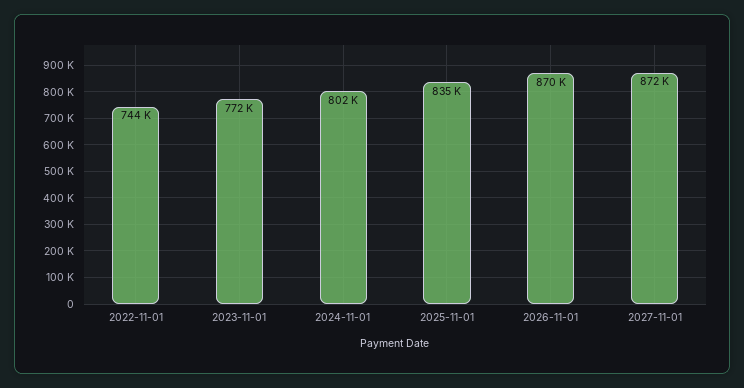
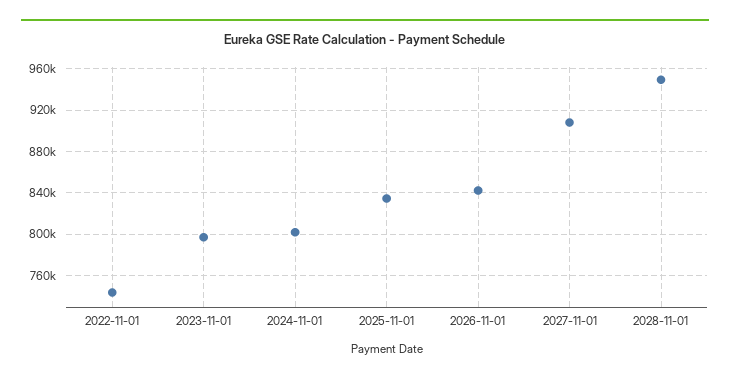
2023-11-01: 772000 -> 800000
2026-11-01: 870000 -> 840000
2027-11-01: 872000 -> 910000
2028-11-01: none -> 950000

